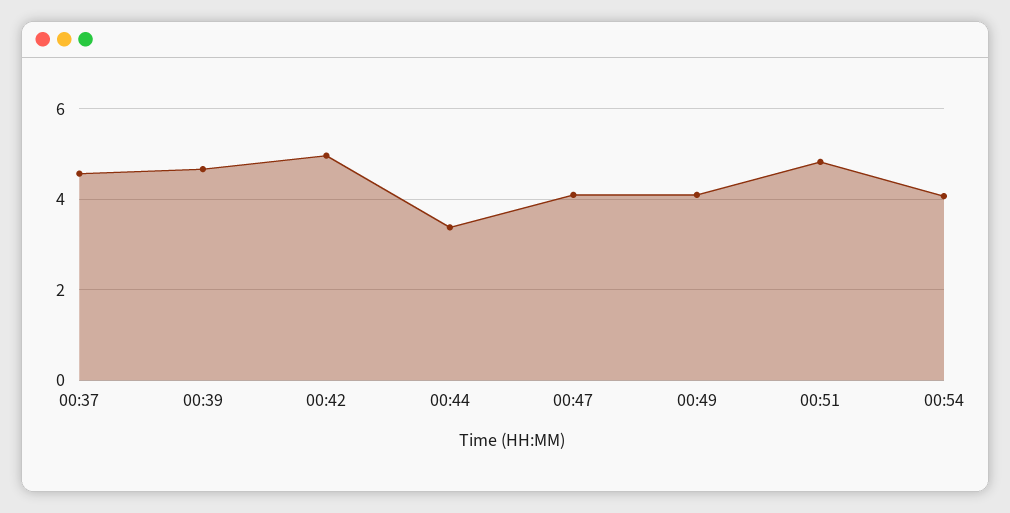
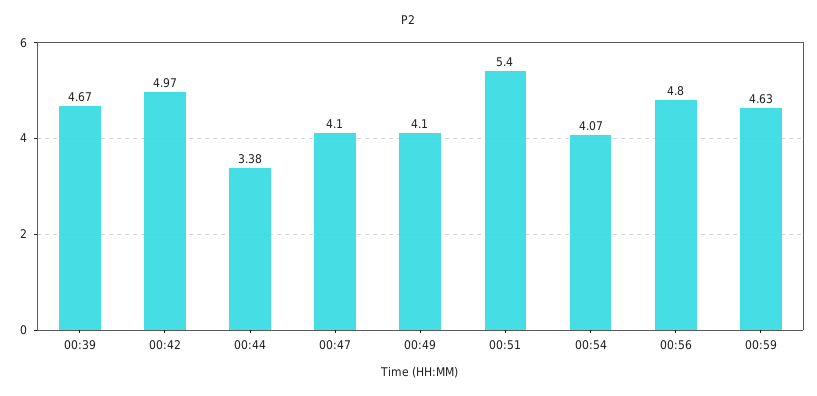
00:37: 4.6 -> none
00:51: 4.8 -> 5.4
00:56: none -> 4.8
00:59: none -> 4.63

